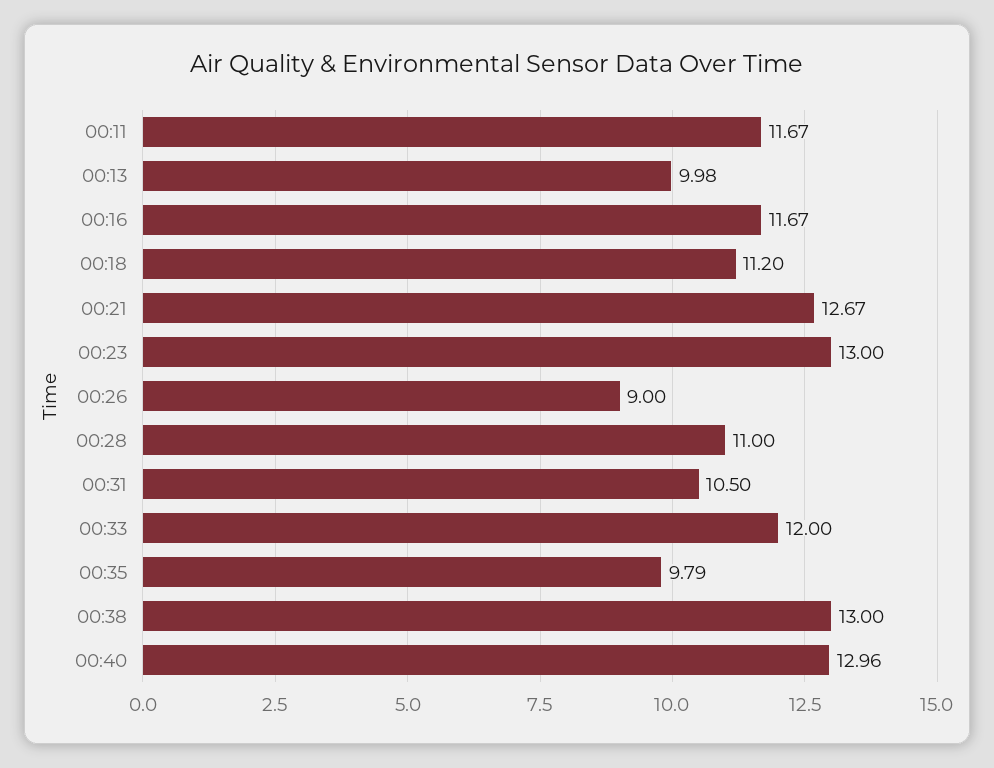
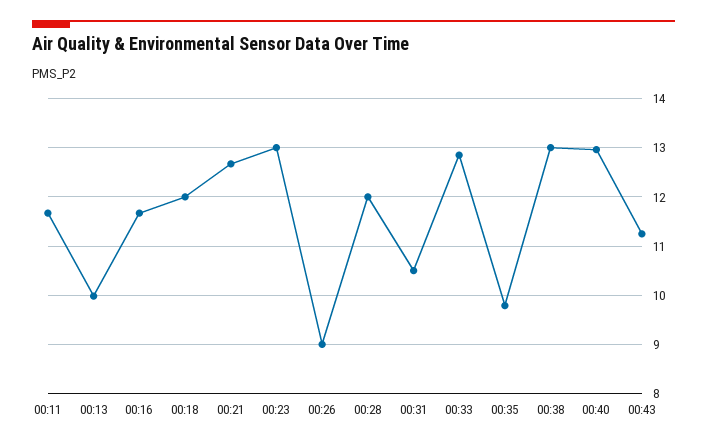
00:18: 11.2 -> 12
00:28: 11 -> 12
00:33: 12 -> 12.8
00:43: none -> 11.2

